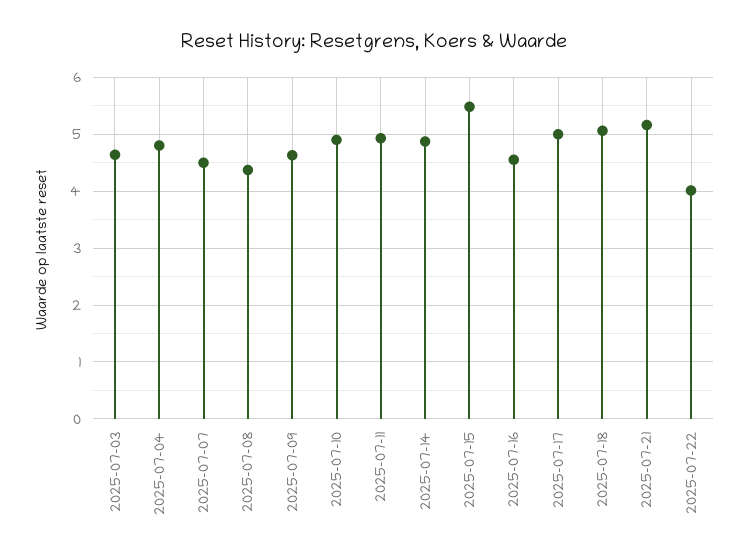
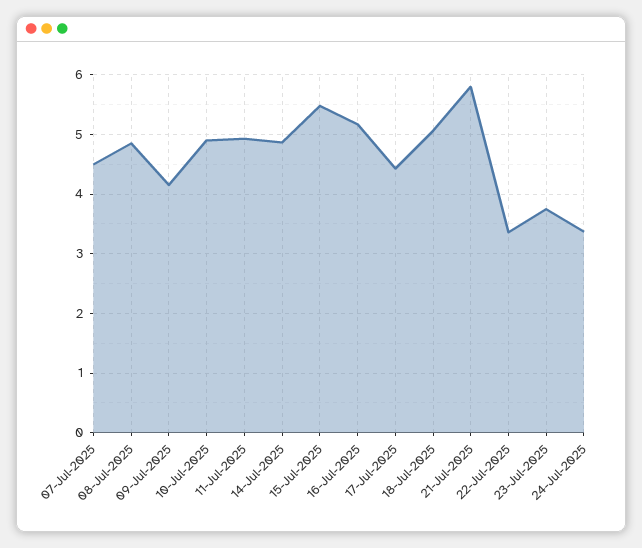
2025-07-03: 4.6 -> none
2025-07-04: 4.8 -> none
2025-07-08: 4.4 -> 4.8
2025-07-09: 4.6 -> 4.2
2025-07-16: 4.6 -> 5.2
2025-07-17: 5 -> 4.4
2025-07-21: 5.2 -> 5.8
2025-07-22: 4 -> 3.4
23-Jul-2025: none -> 3.8
24-Jul-2025: none -> 3.4

